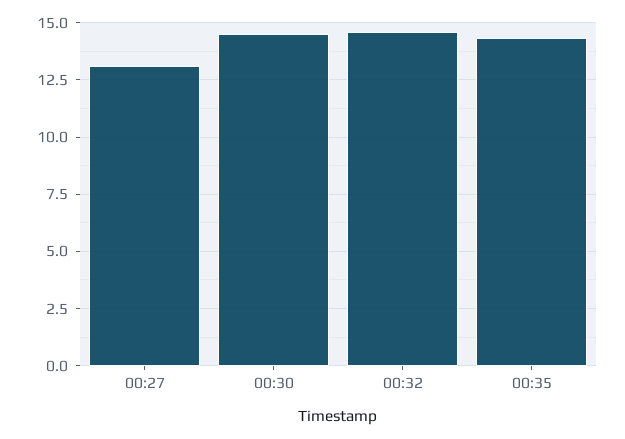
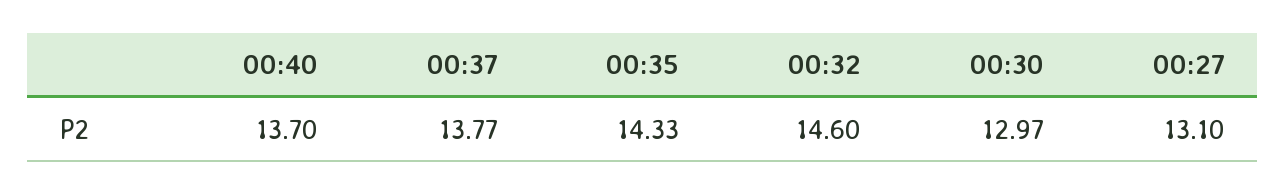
00:30: 14.5 -> 12.97
00:40: none -> 13.7
00:37: none -> 13.77

